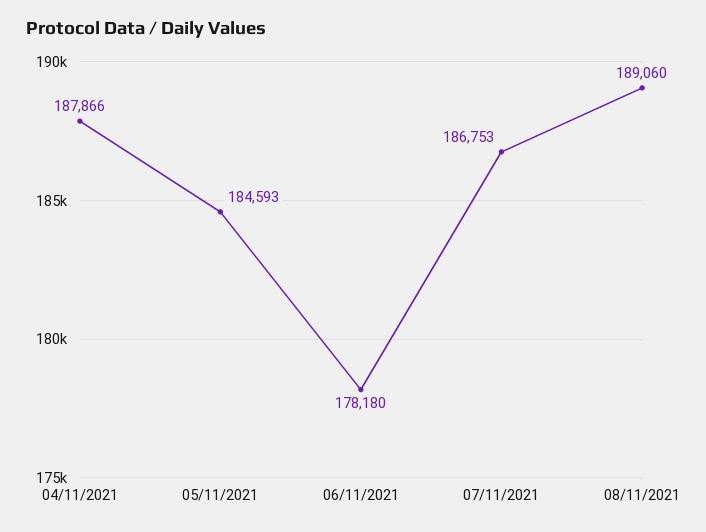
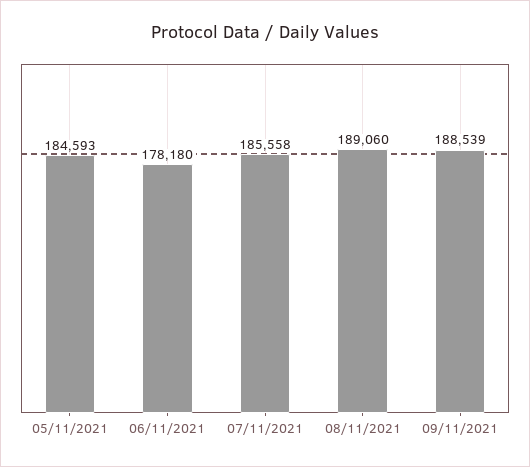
04/11/2021: 187866 -> none
07/11/2021: 186753 -> 185558
09/11/2021: none -> 188539

